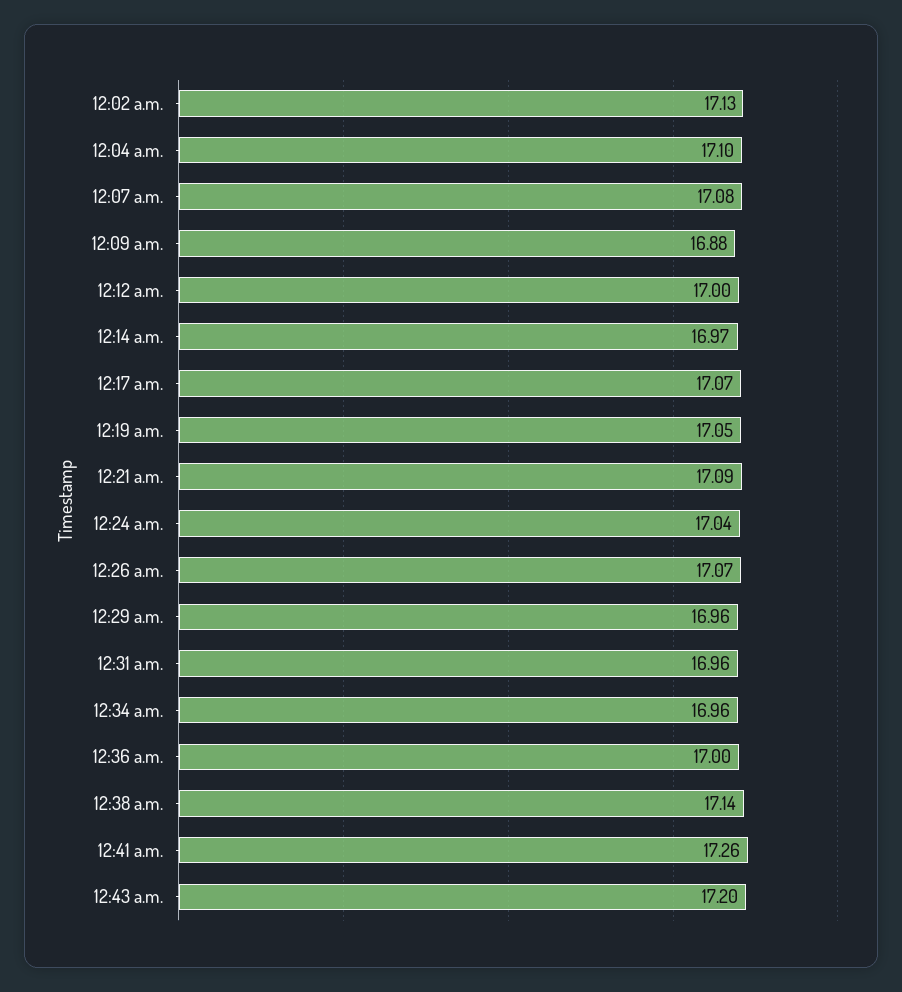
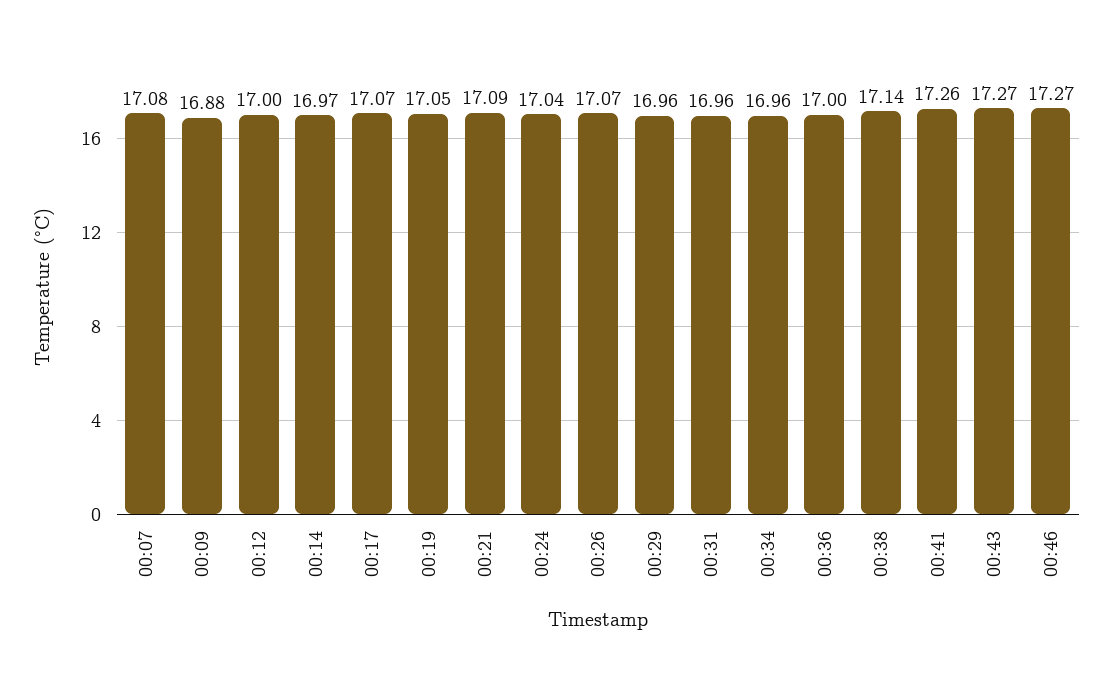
12:02 a.m.: 17.13 -> none
12:04 a.m.: 17.1 -> none
12:43 a.m.: 17.2 -> 17.27
00:46: none -> 17.27

